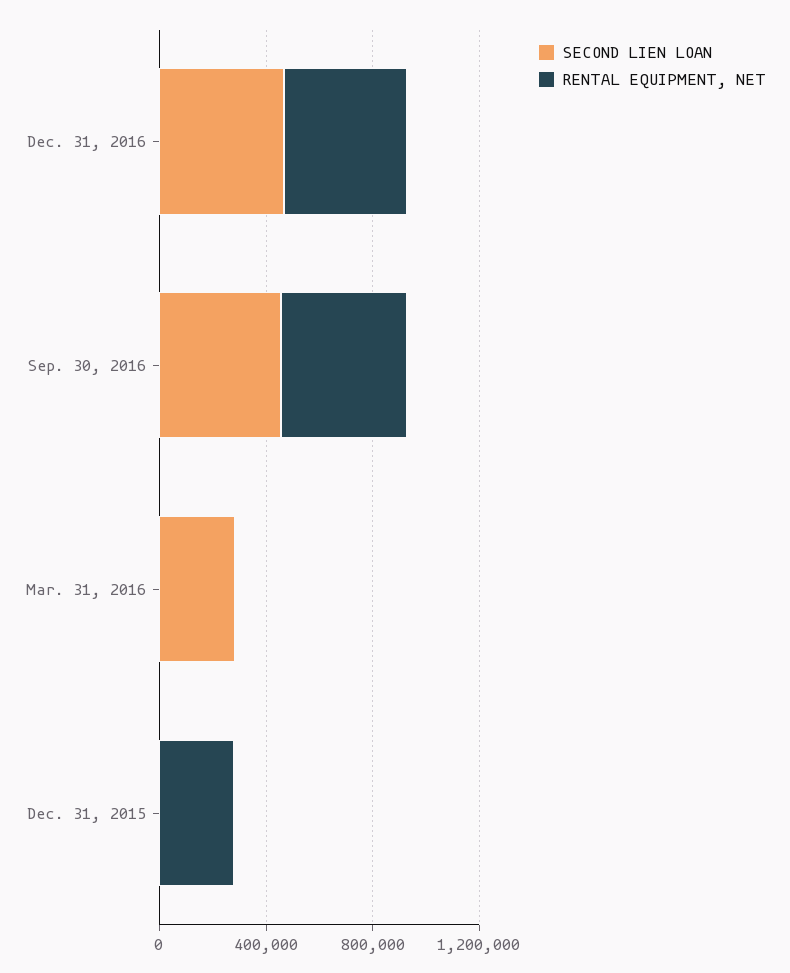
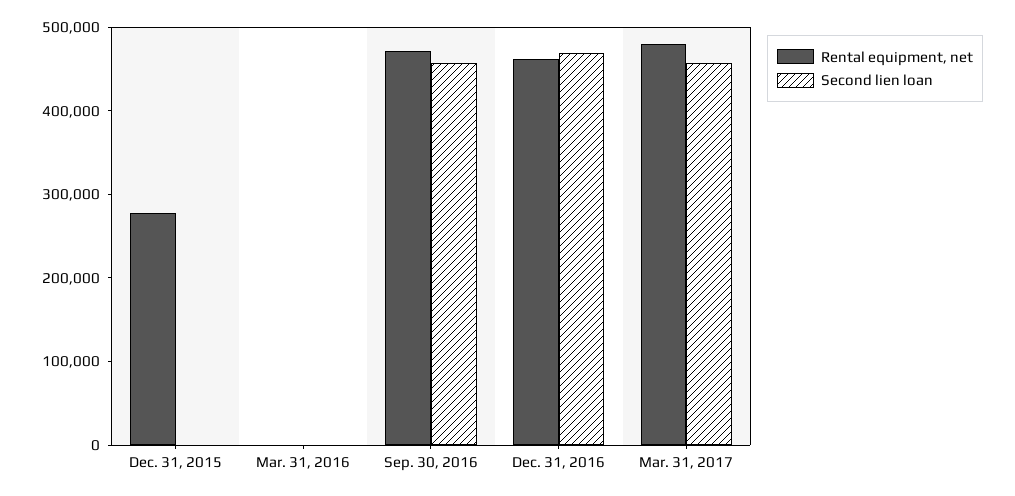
SECOND LIEN LOAN, Mar. 31, 2016: 300000 -> 0
RENTAL EQUIPMENT, NET, Mar. 31, 2017: none -> 480000
SECOND LIEN LOAN, Mar. 31, 2017: none -> 460000

